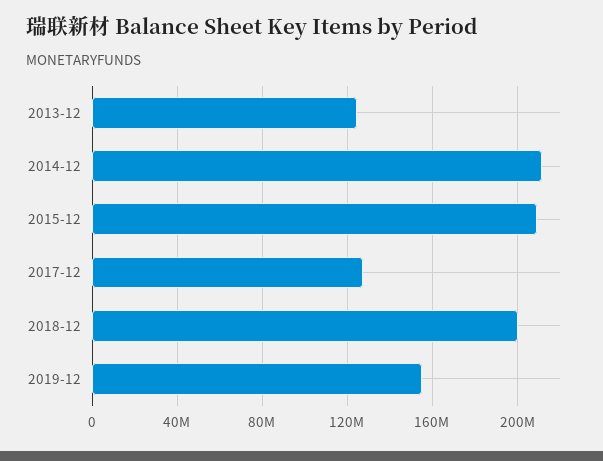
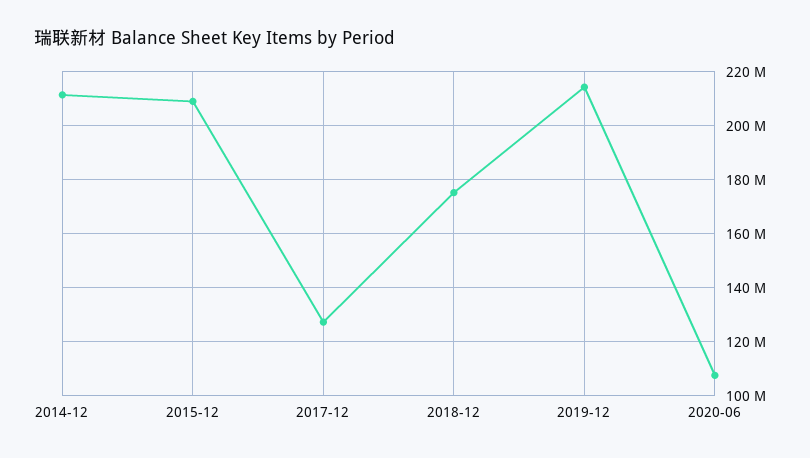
2013-12: 125000000 -> none
2018-12: 200000000 -> 175000000
2019-12: 155000000 -> 215000000
2020-06: none -> 107500000

